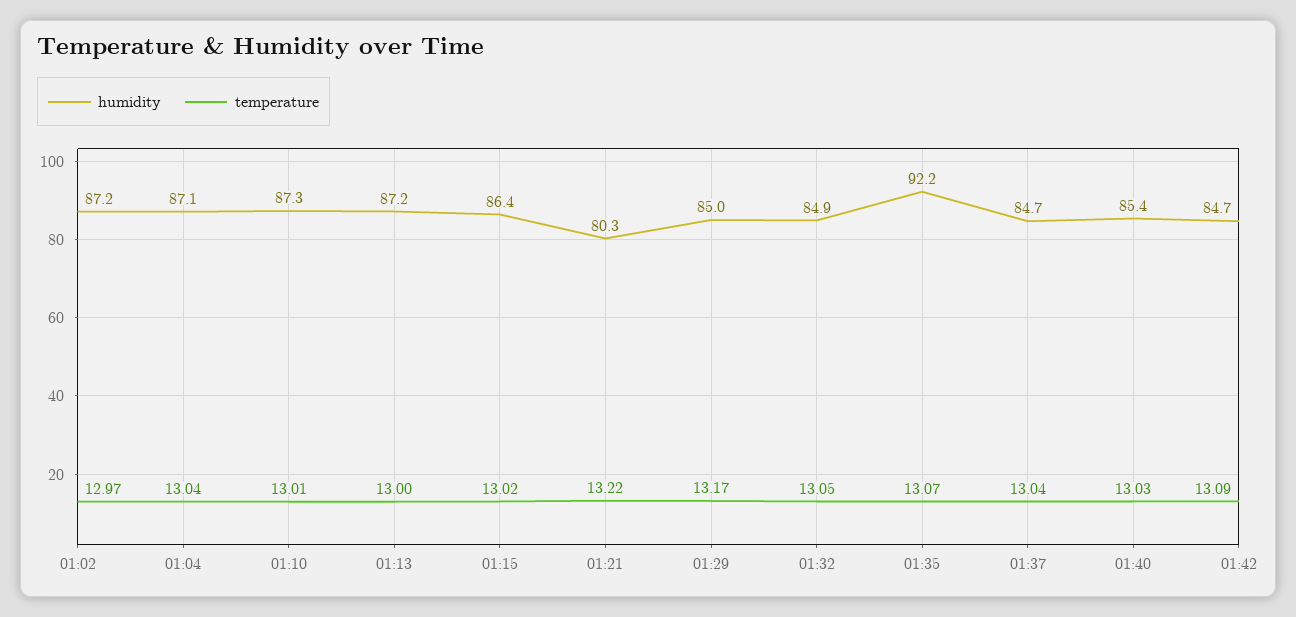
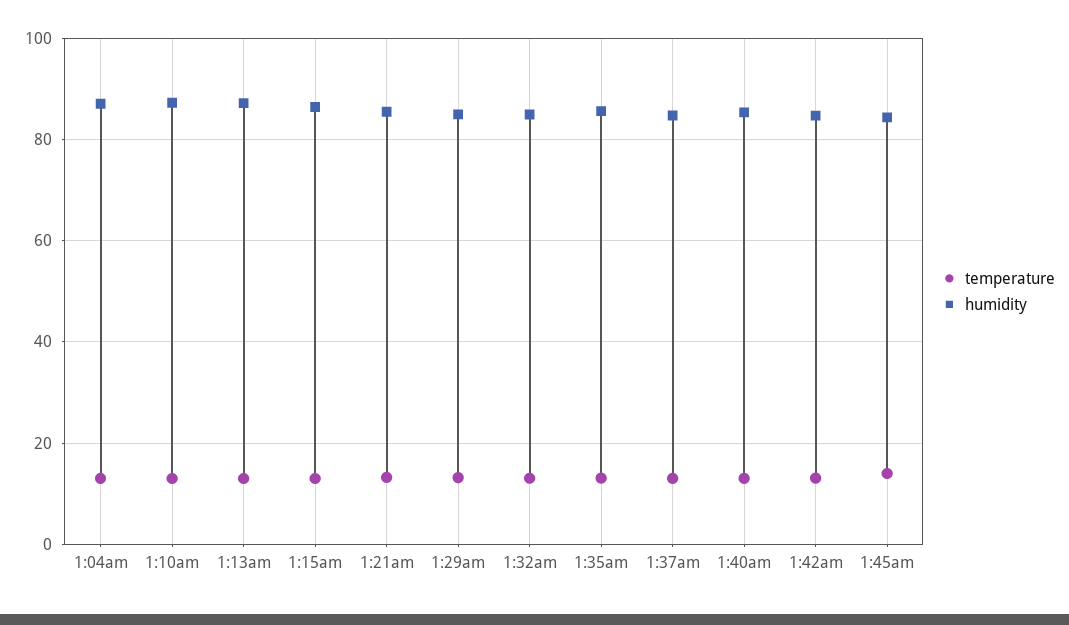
humidity, 01:02: 87.2 -> none
temperature, 01:02: 12.97 -> none
humidity, 01:21: 80.3 -> 86
humidity, 01:35: 92.2 -> 86
temperature, 1:45am: none -> 14
humidity, 1:45am: none -> 84

